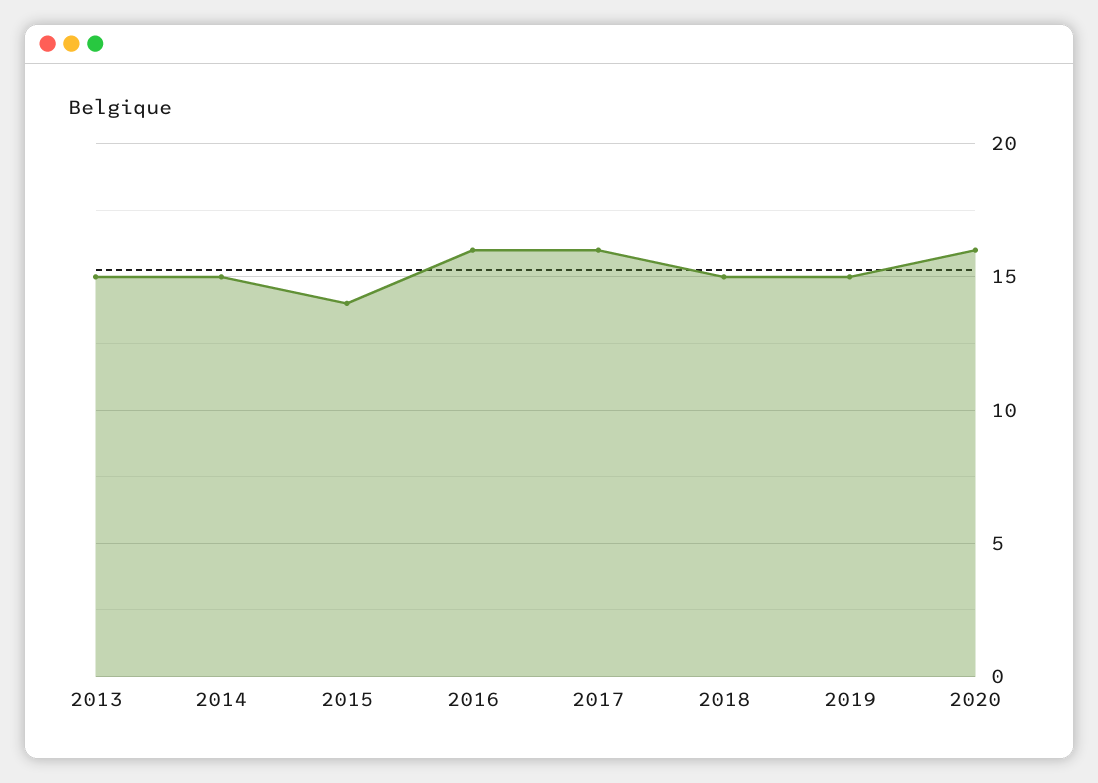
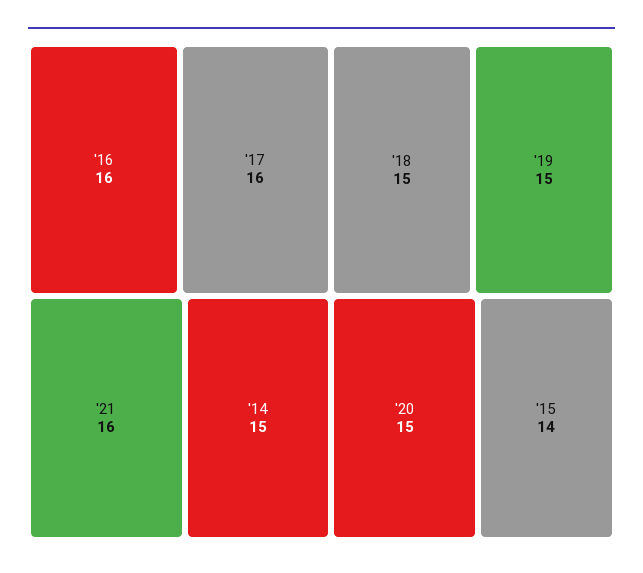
2013: 15 -> none
2020: 16 -> 15
'21: none -> 16

